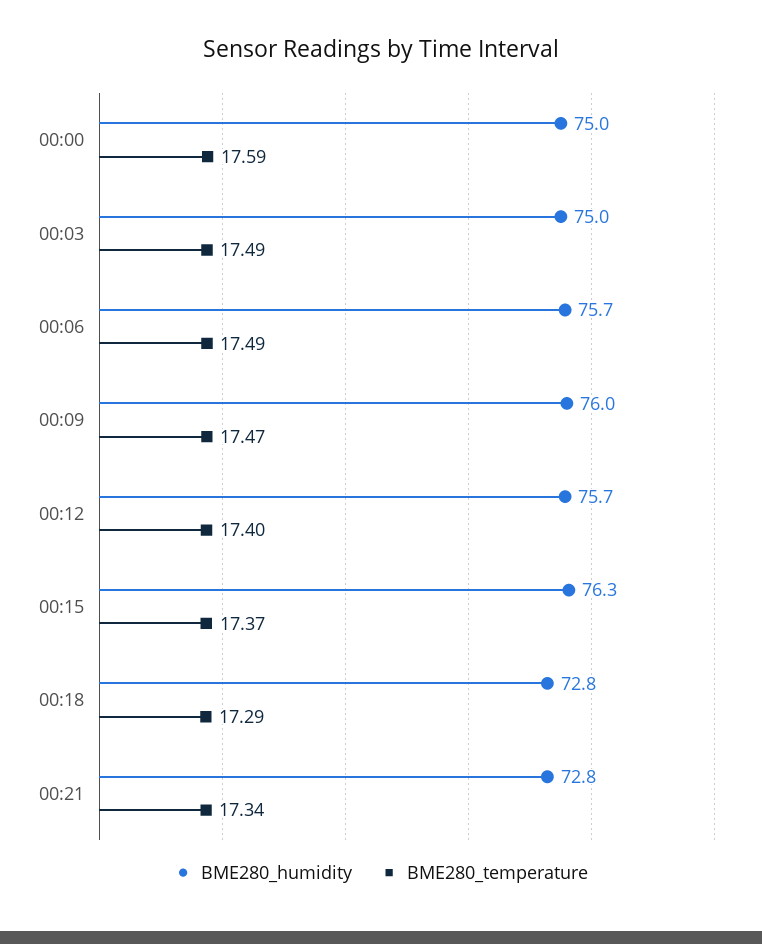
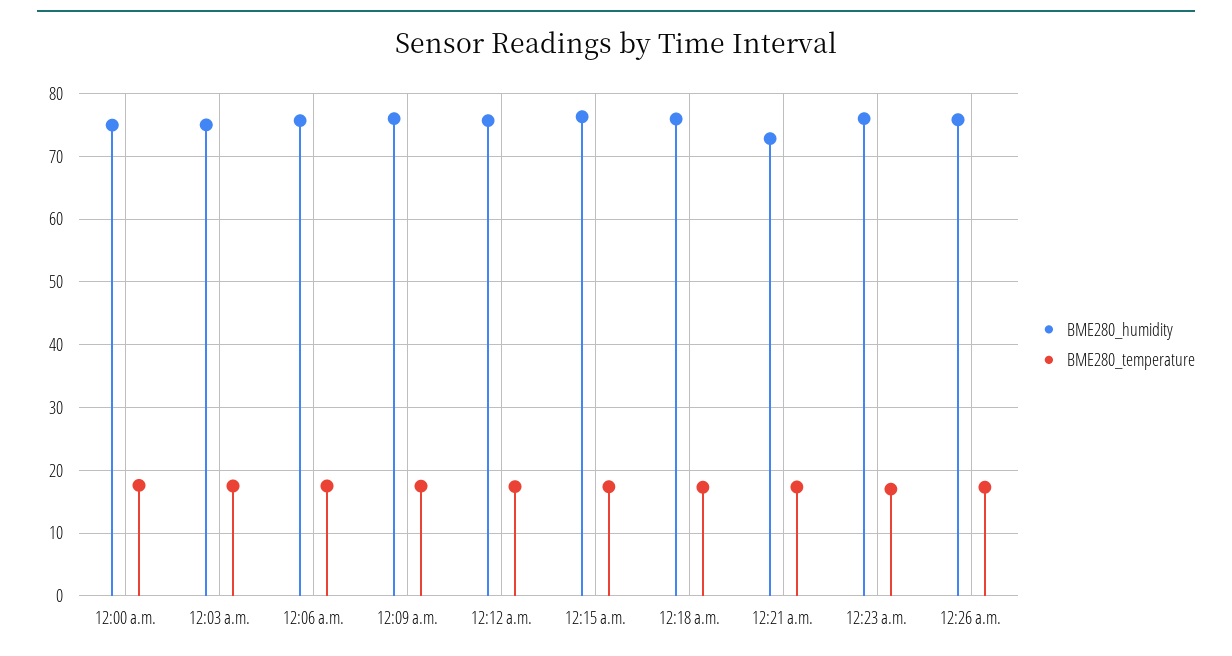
BME280_humidity, 00:18: 72.8 -> 76
BME280_humidity, 12:23 a.m.: none -> 76
BME280_temperature, 12:23 a.m.: none -> 17
BME280_humidity, 12:26 a.m.: none -> 76
BME280_temperature, 12:26 a.m.: none -> 17

